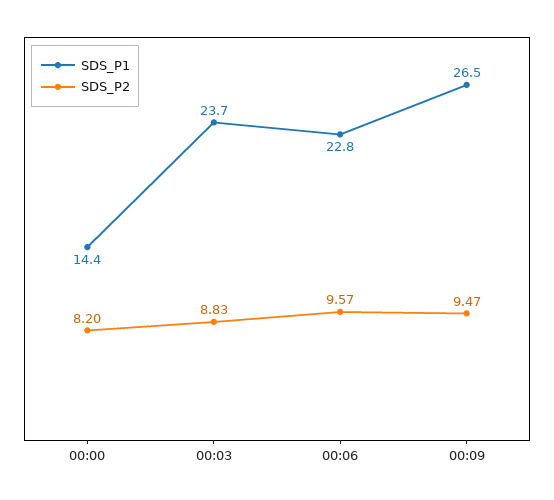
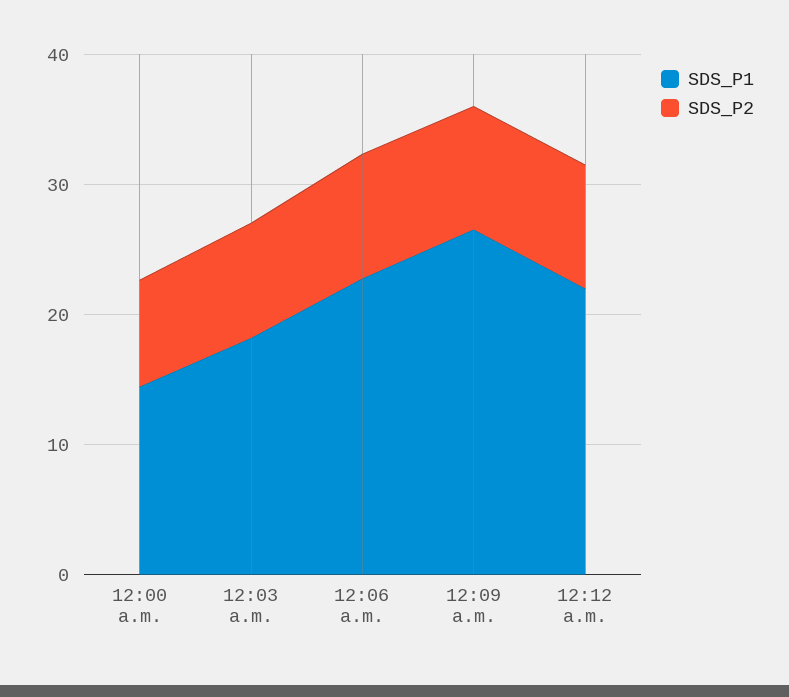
SDS_P1, 00:03: 23.7 -> 18
SDS_P1, 12:12 a.m.: none -> 22
SDS_P2, 12:12 a.m.: none -> 10

